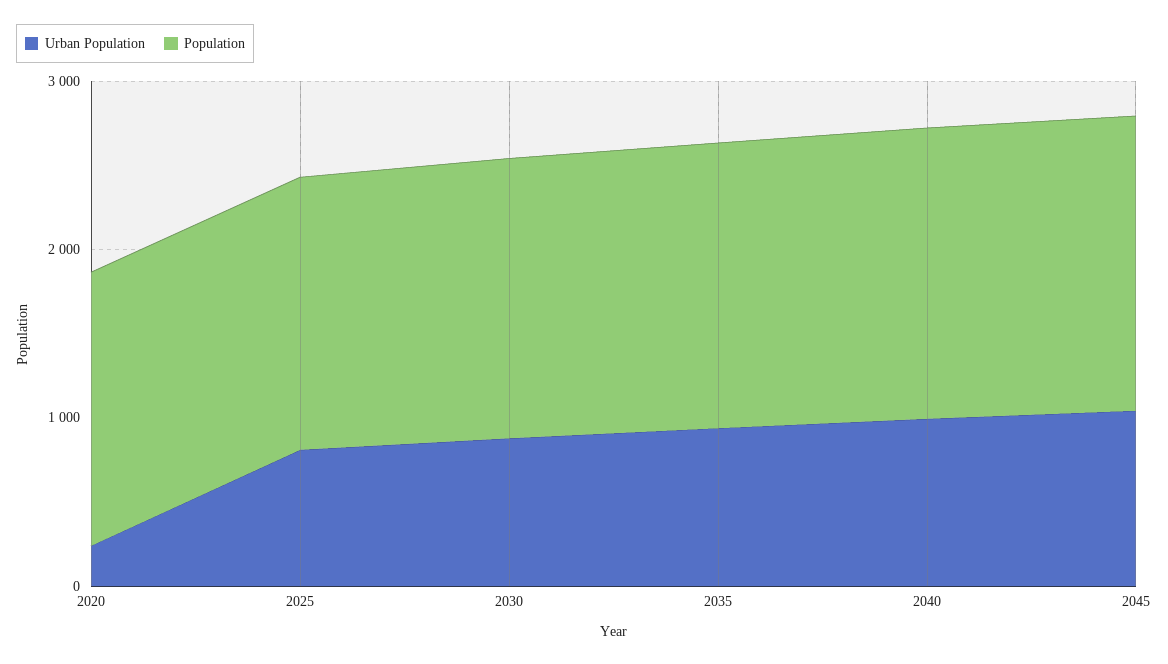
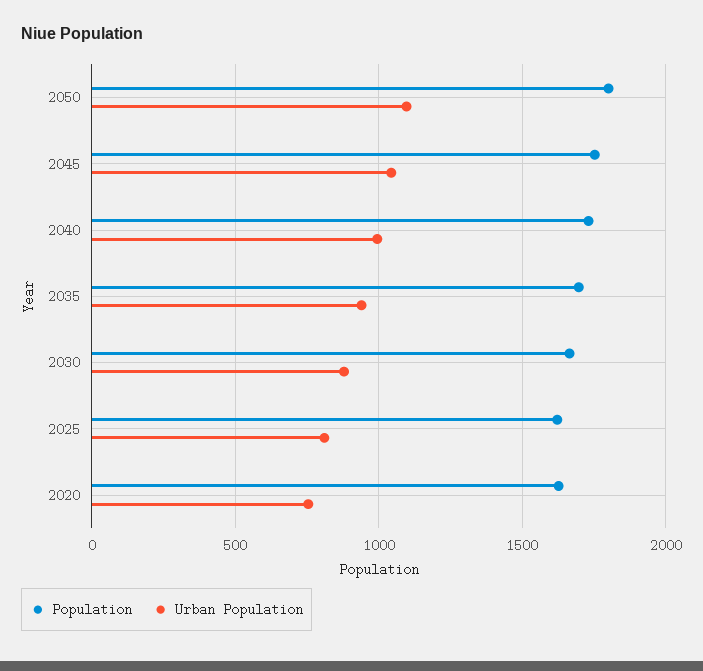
Urban Population, 2020: 200 -> 750
Population, 2050: none -> 1800
Urban Population, 2050: none -> 1100

